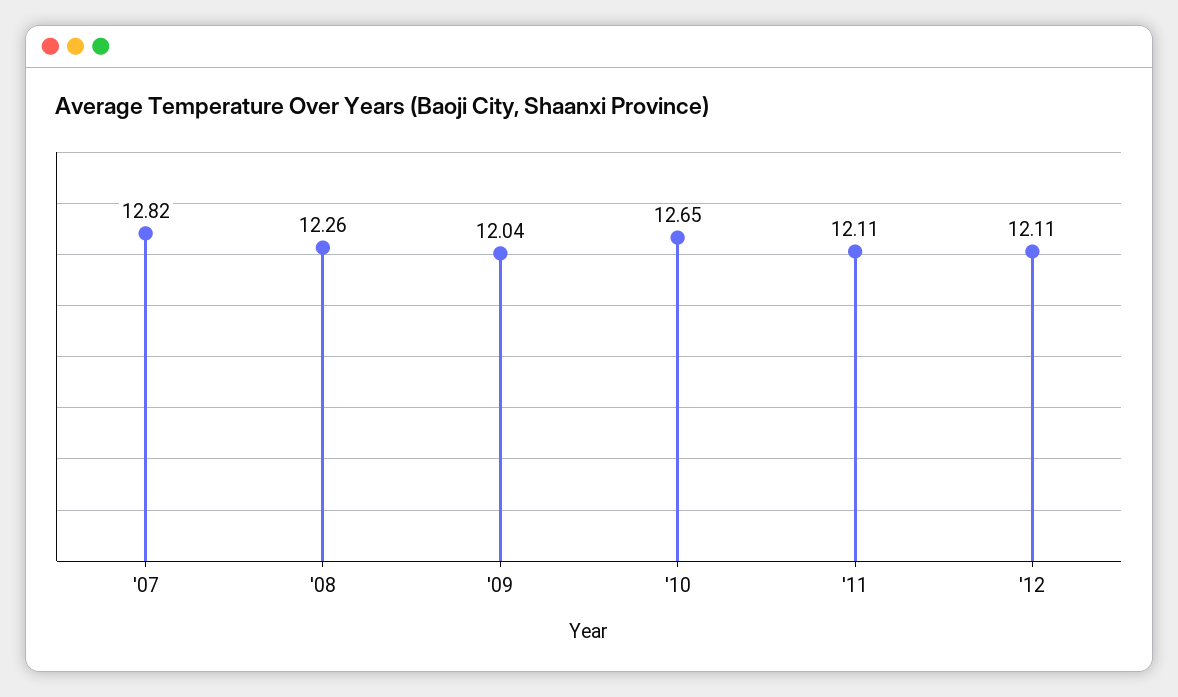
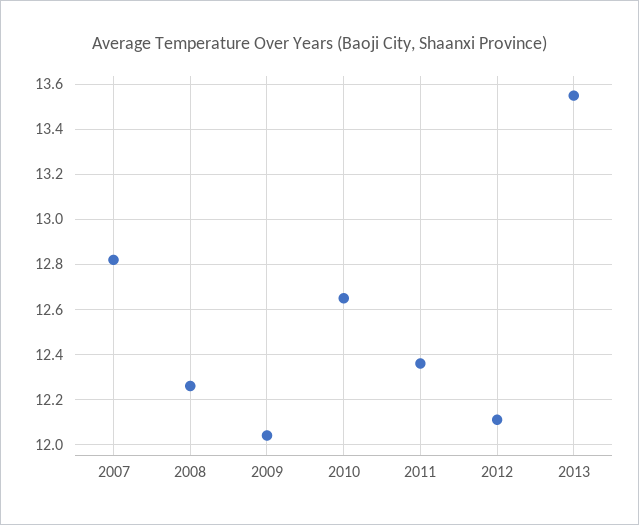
'11: 12.11 -> 12.35
2013: none -> 13.55

